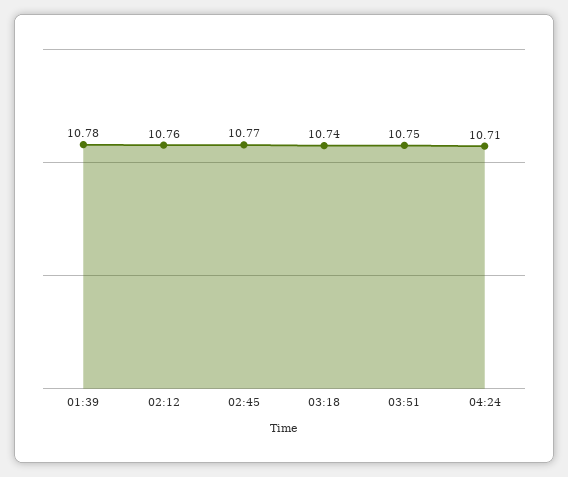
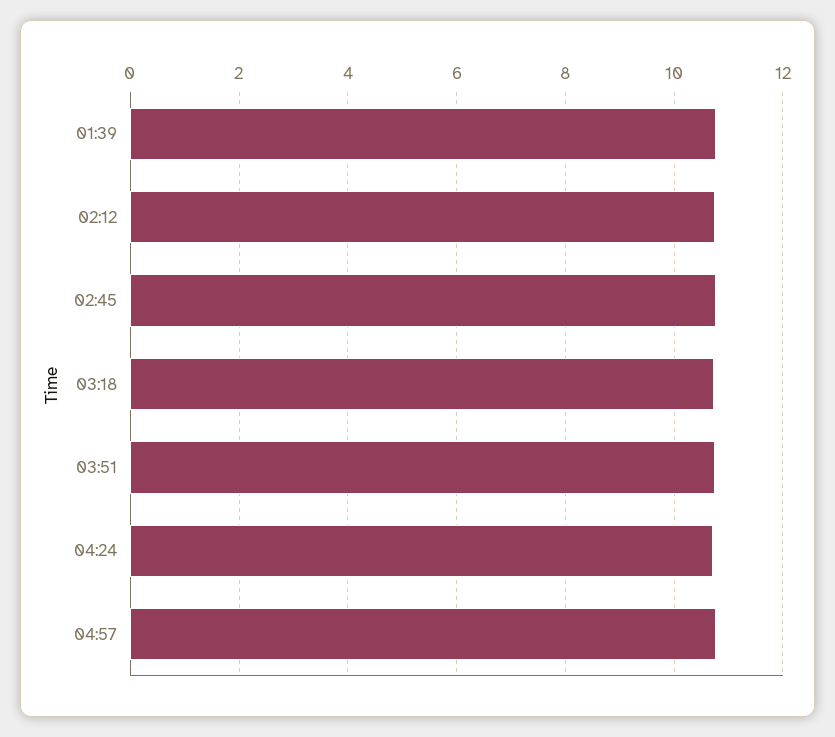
04:57: none -> 10.8

